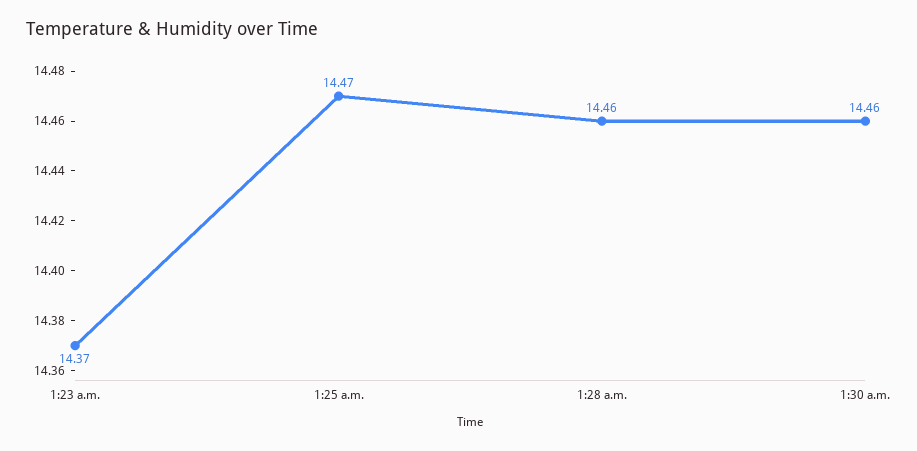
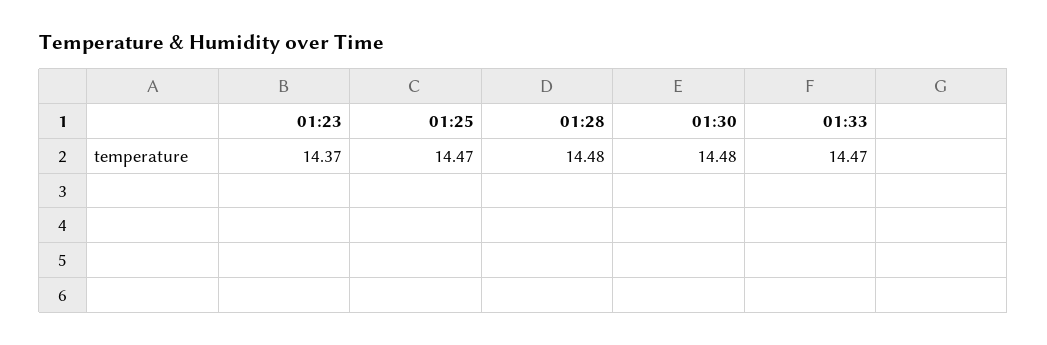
1:28 a.m.: 14.46 -> 14.48
1:30 a.m.: 14.46 -> 14.48
01:33: none -> 14.47

